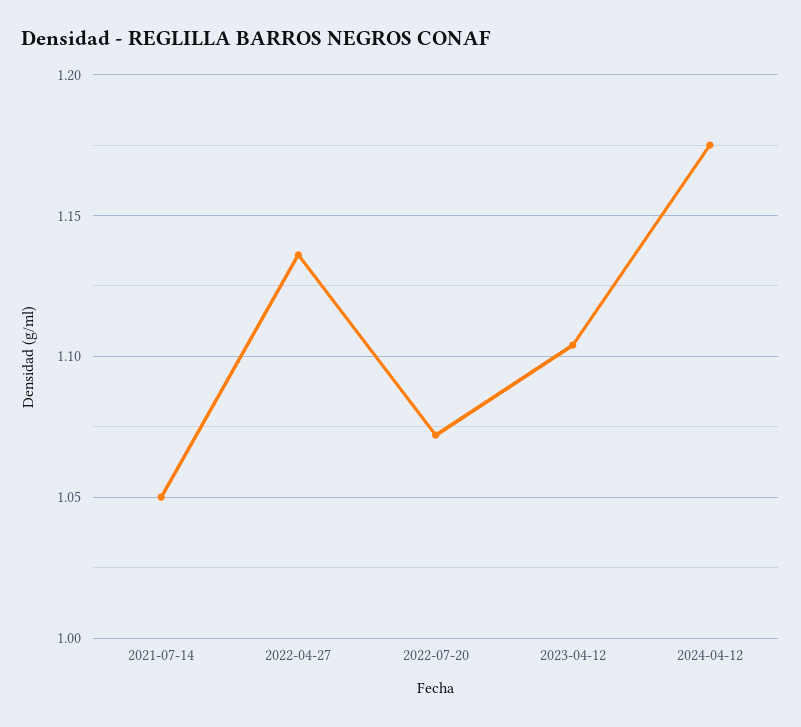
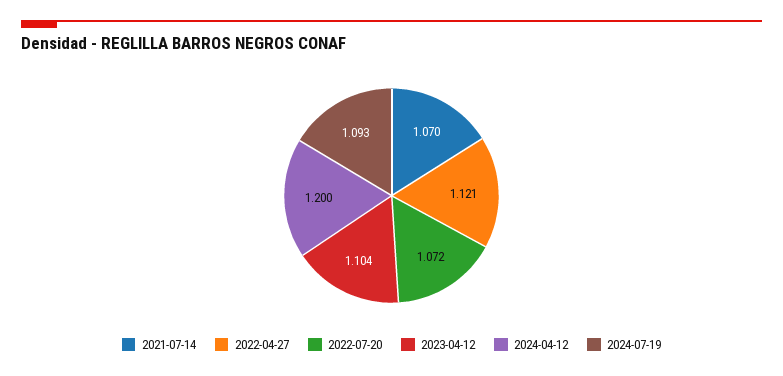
2021-07-14: 1.05 -> 1.07
2022-04-27: 1.135 -> 1.121
2024-04-12: 1.175 -> 1.2
2024-07-19: none -> 1.093

